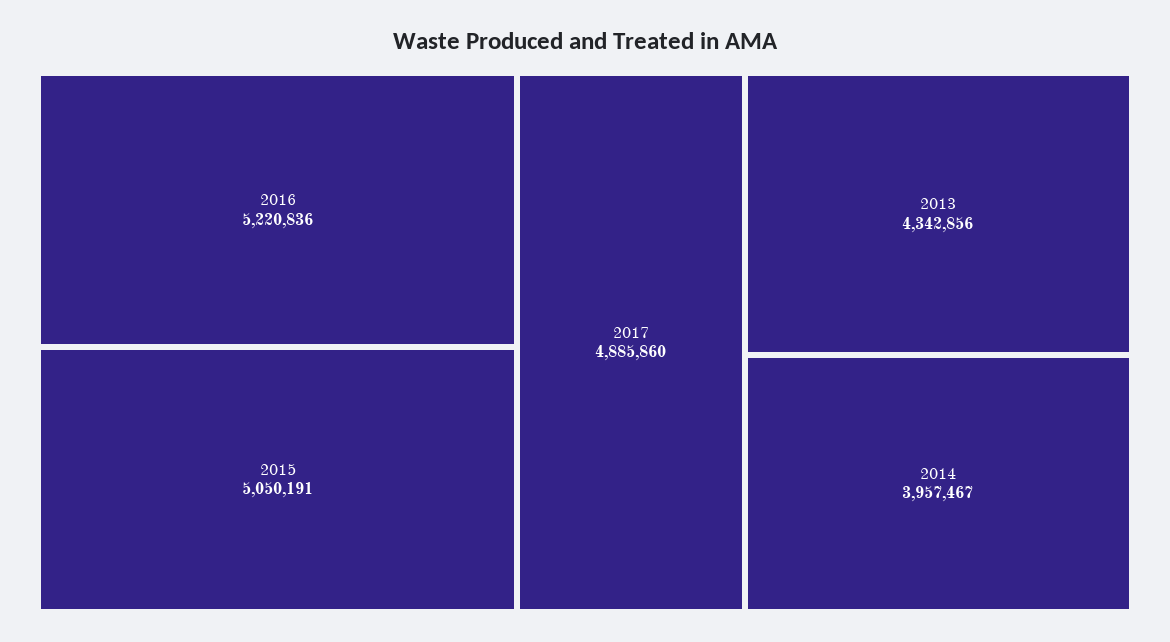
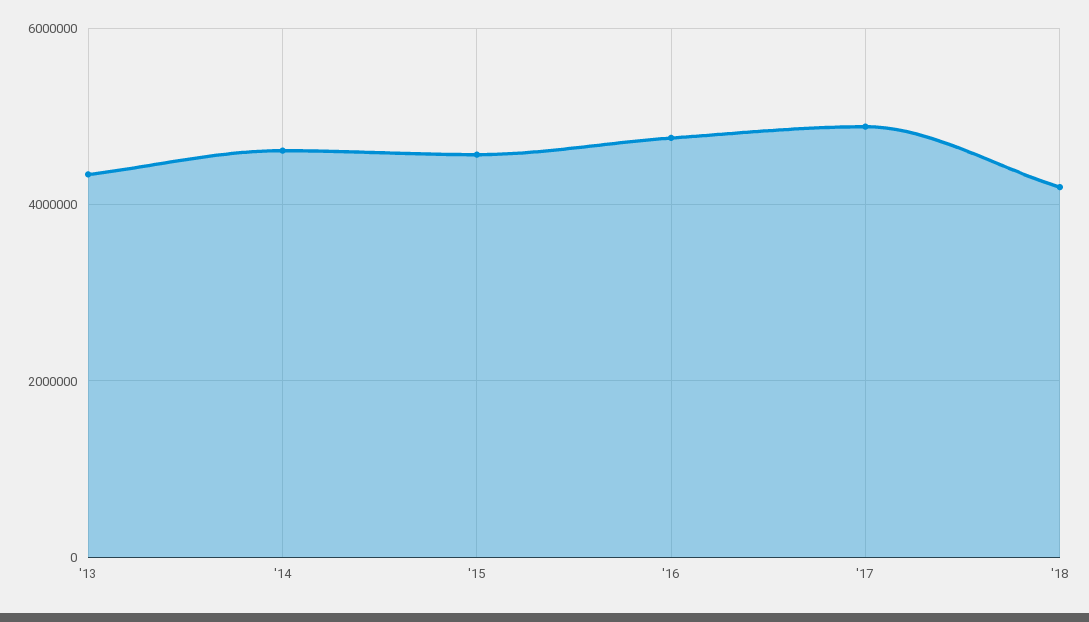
2016: 5220836 -> 4800000
2015: 5050191 -> 4600000
2014: 3957467 -> 4600000
'18: none -> 4200000

